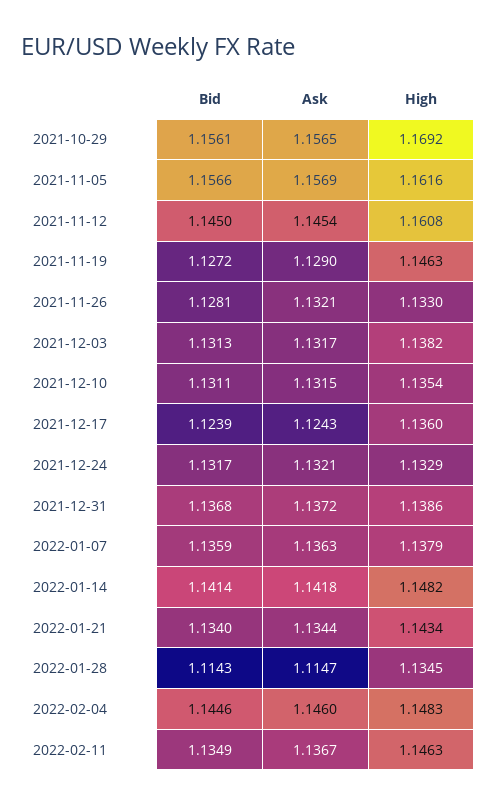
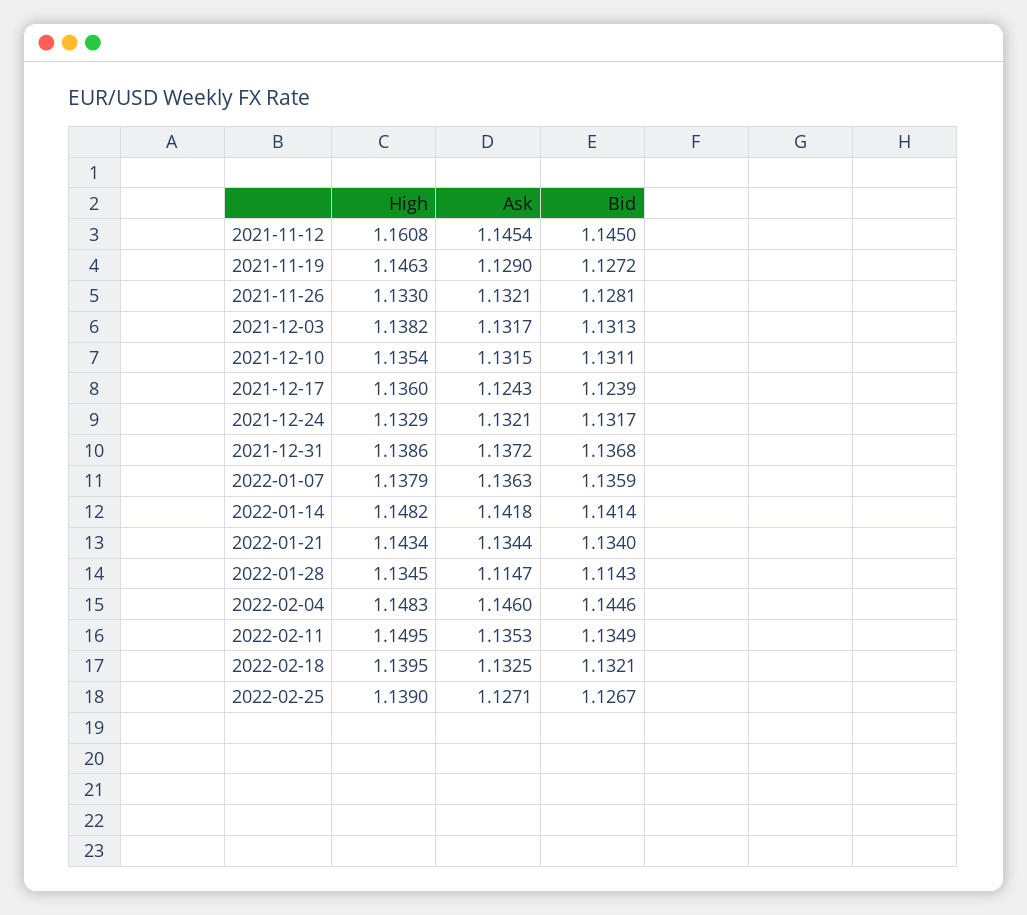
Bid, 2021-10-29: 1.1561 -> none
Ask, 2021-10-29: 1.1565 -> none
High, 2021-10-29: 1.1692 -> none
Bid, 2021-11-05: 1.1566 -> none
Ask, 2021-11-05: 1.1569 -> none
High, 2021-11-05: 1.1616 -> none
Ask, 2022-02-11: 1.1367 -> 1.1353
High, 2022-02-11: 1.1463 -> 1.1495
High, 2022-02-18: none -> 1.1395
Ask, 2022-02-18: none -> 1.1325
Bid, 2022-02-18: none -> 1.1321
High, 2022-02-25: none -> 1.139
Ask, 2022-02-25: none -> 1.1271
Bid, 2022-02-25: none -> 1.1267

